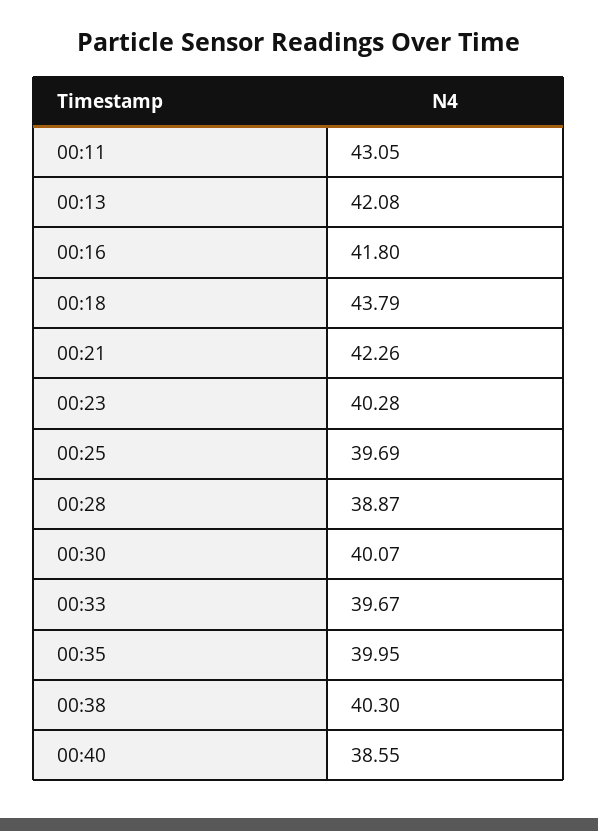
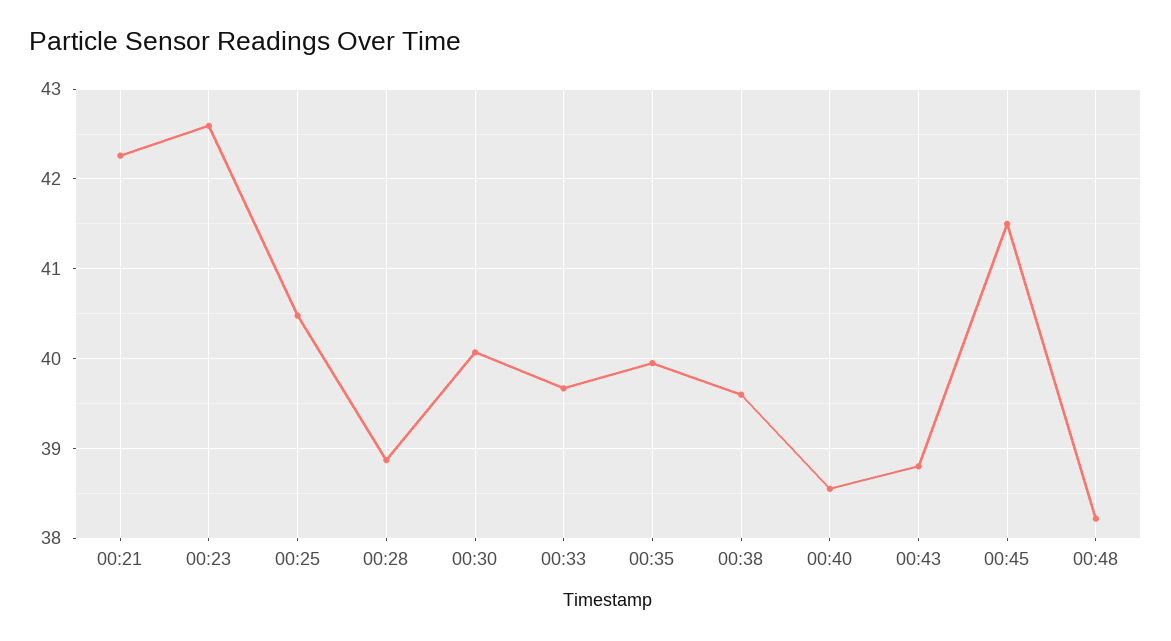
00:11: 43.05 -> none
00:13: 42.08 -> none
00:16: 41.8 -> none
00:18: 43.79 -> none
00:23: 40.28 -> 42.6
00:25: 39.69 -> 40.5
00:38: 40.3 -> 39.6
00:43: none -> 38.8
00:45: none -> 41.5
00:48: none -> 38.2

